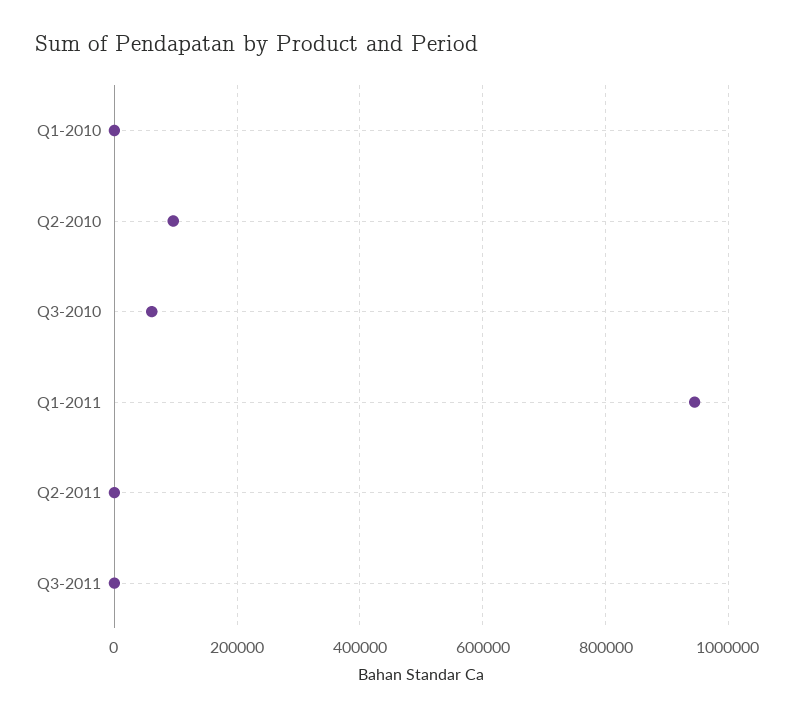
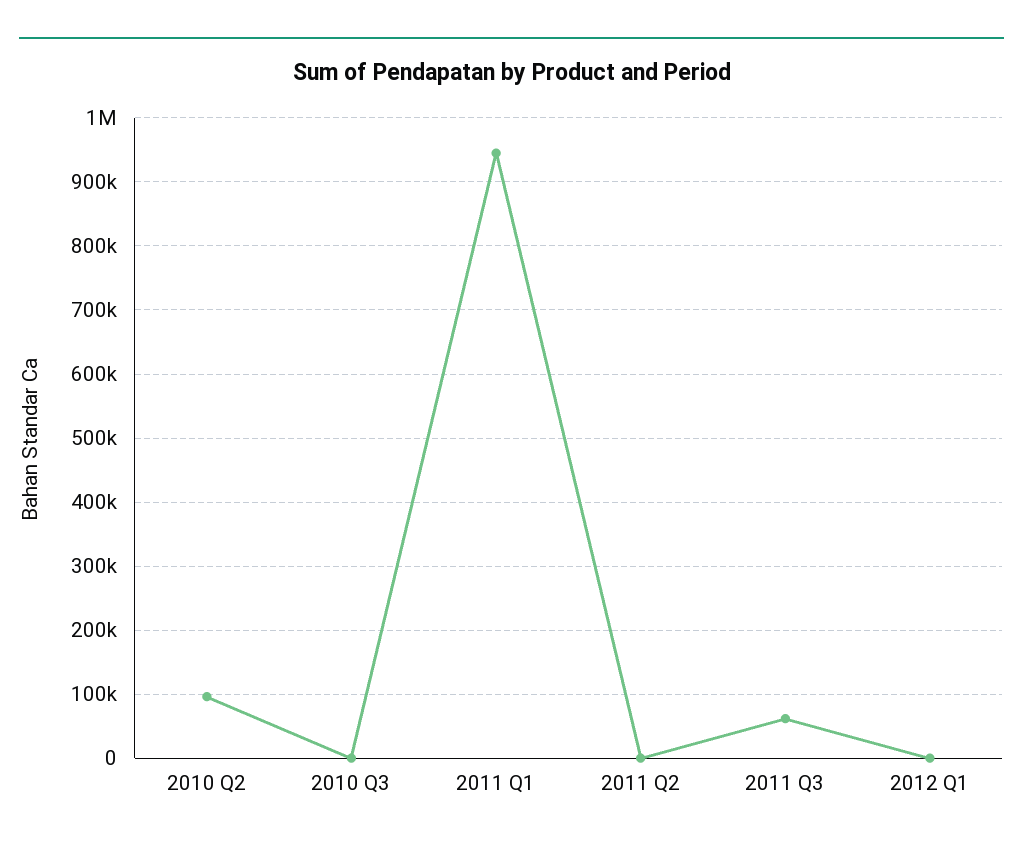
Q1-2010: 0 -> none
Q3-2010: 60000 -> 0
Q3-2011: 0 -> 60000
2012 Q1: none -> 0

